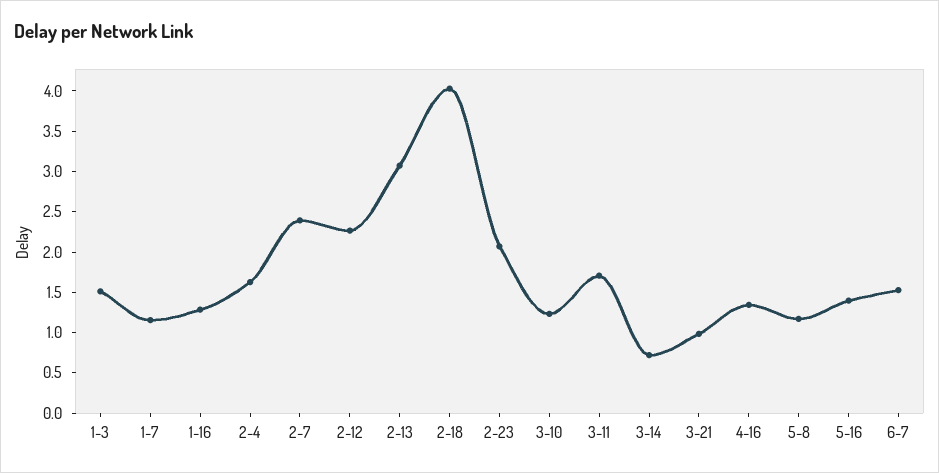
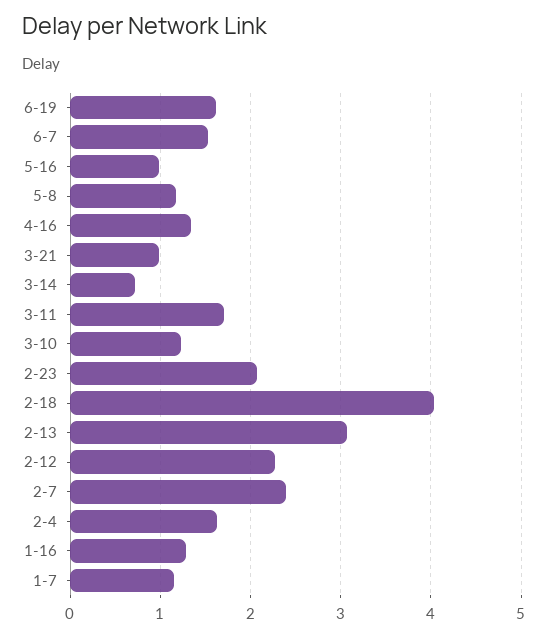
1-3: 1.5 -> none
5-16: 1.4 -> 1
6-19: none -> 1.6

